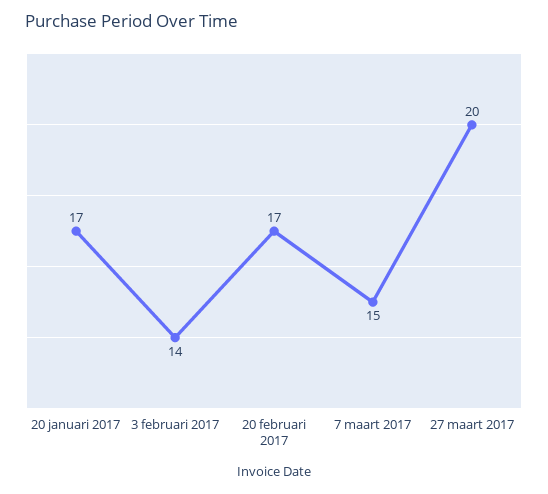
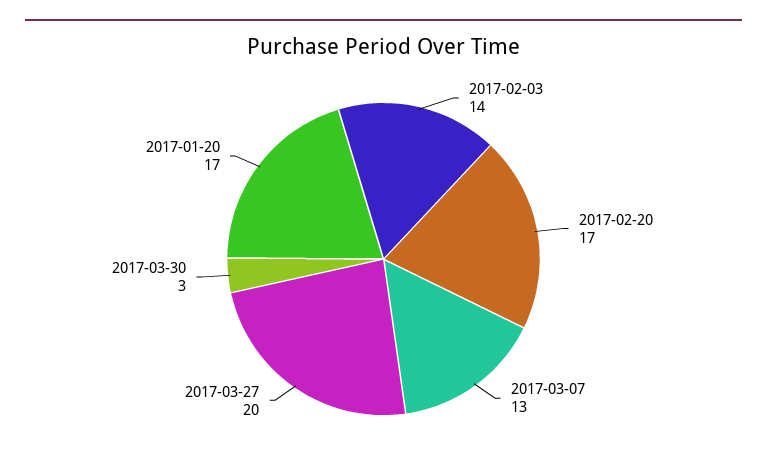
7 maart 2017: 15 -> 13
2017-03-30: none -> 3

